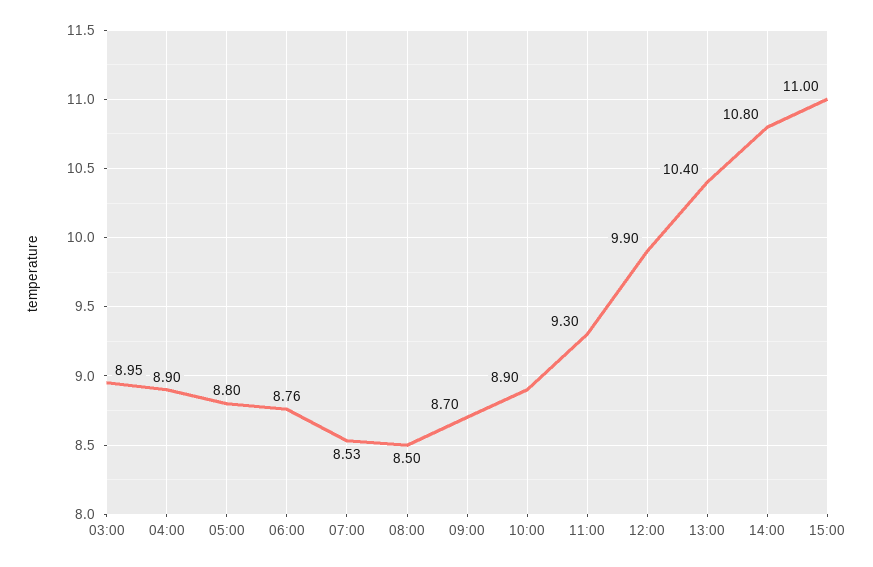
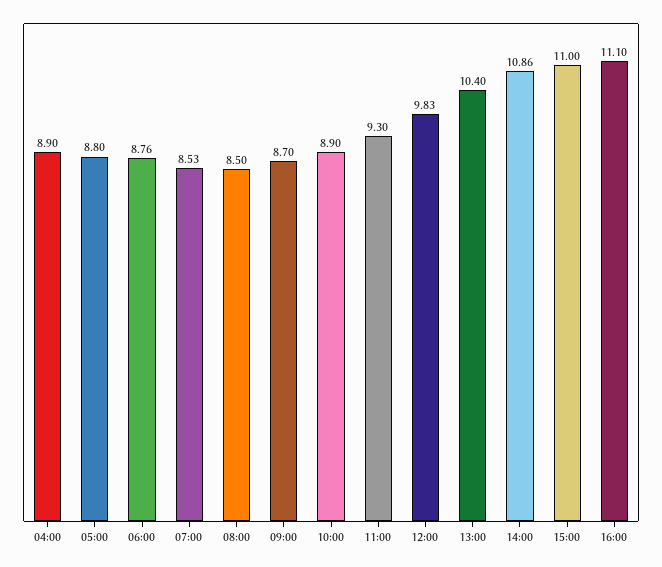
03:00: 8.95 -> none
12:00: 9.9 -> 9.83
14:00: 10.8 -> 10.86
16:00: none -> 11.1

